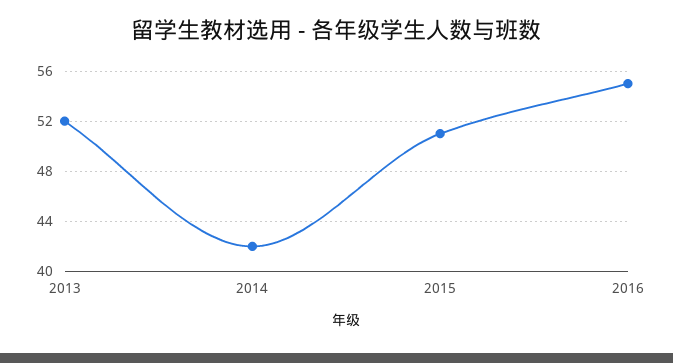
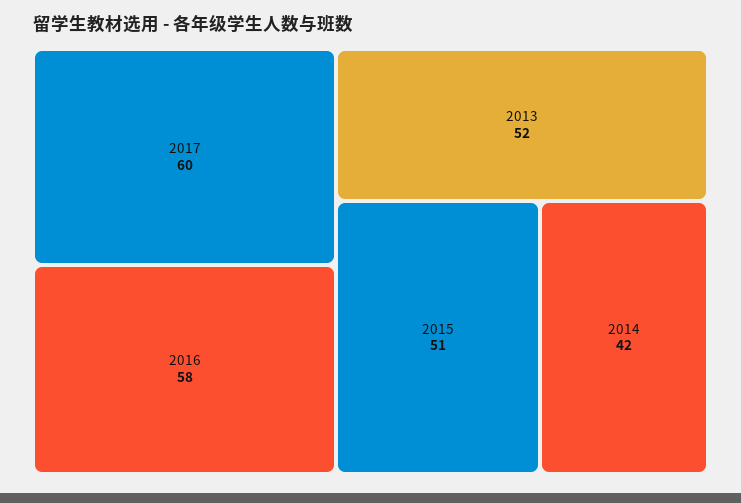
2016: 55 -> 58
2017: none -> 60

